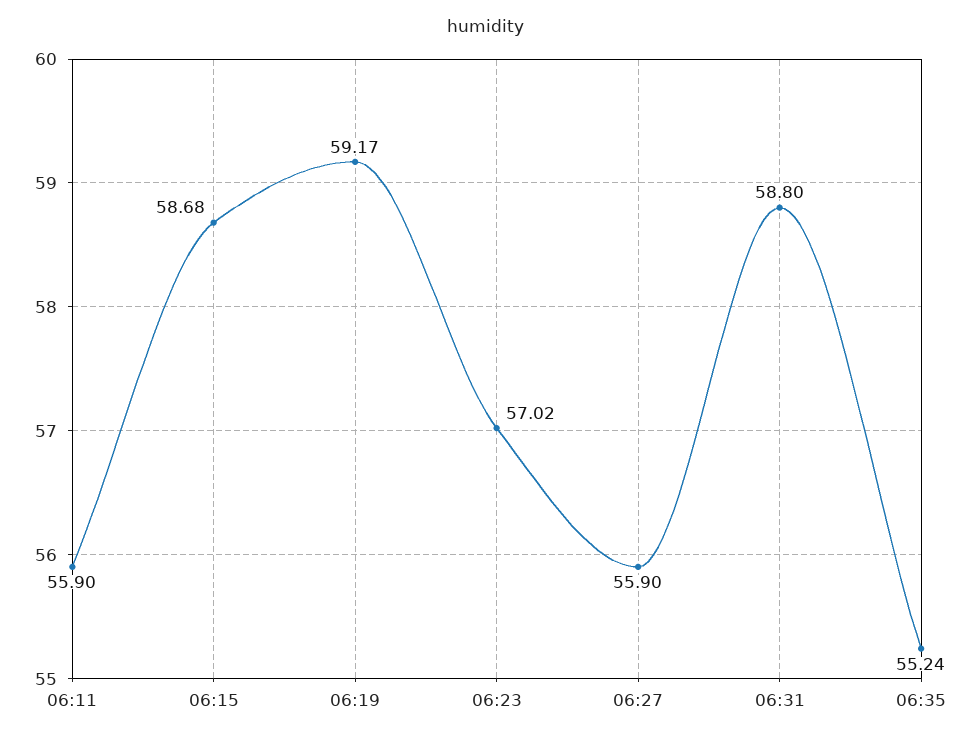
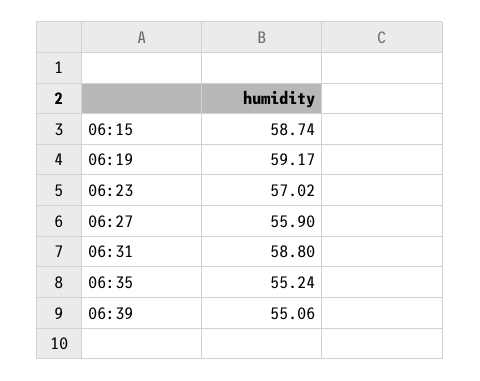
06:11: 55.9 -> none
06:15: 58.68 -> 58.74
06:39: none -> 55.06

